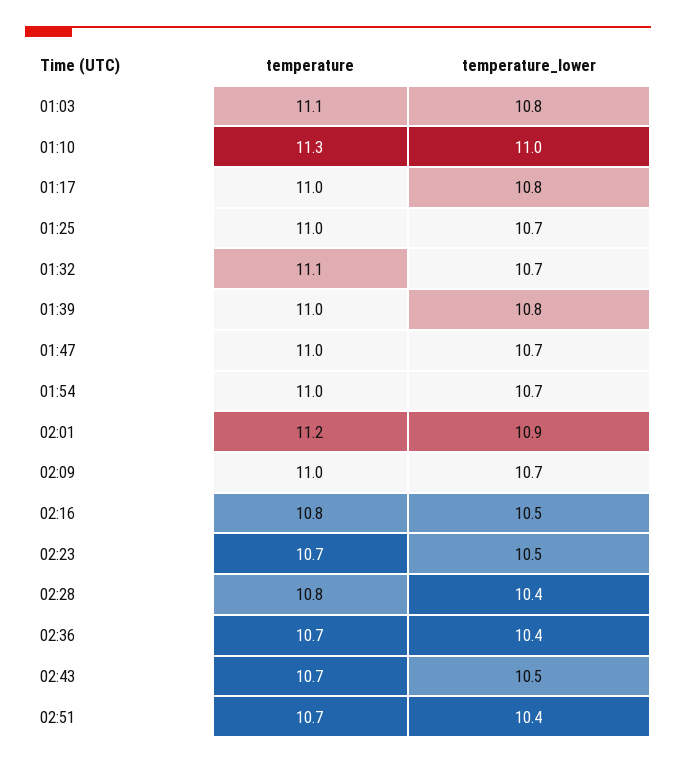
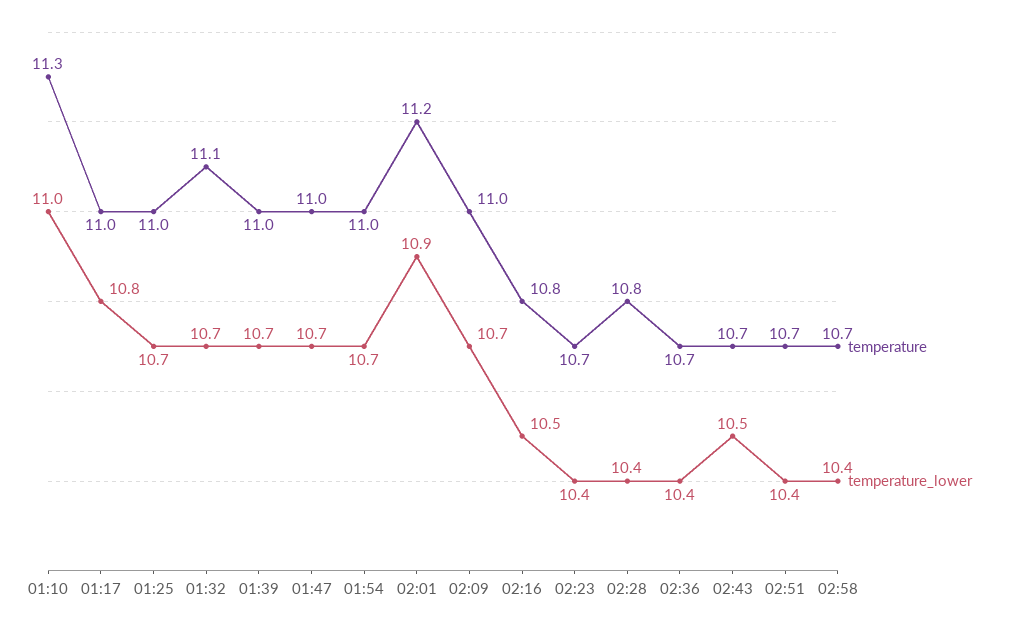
temperature, 01:03: 11.1 -> none
temperature_lower, 01:03: 10.8 -> none
temperature_lower, 01:39: 10.8 -> 10.7
temperature_lower, 02:23: 10.5 -> 10.4
temperature, 02:58: none -> 10.7
temperature_lower, 02:58: none -> 10.4

